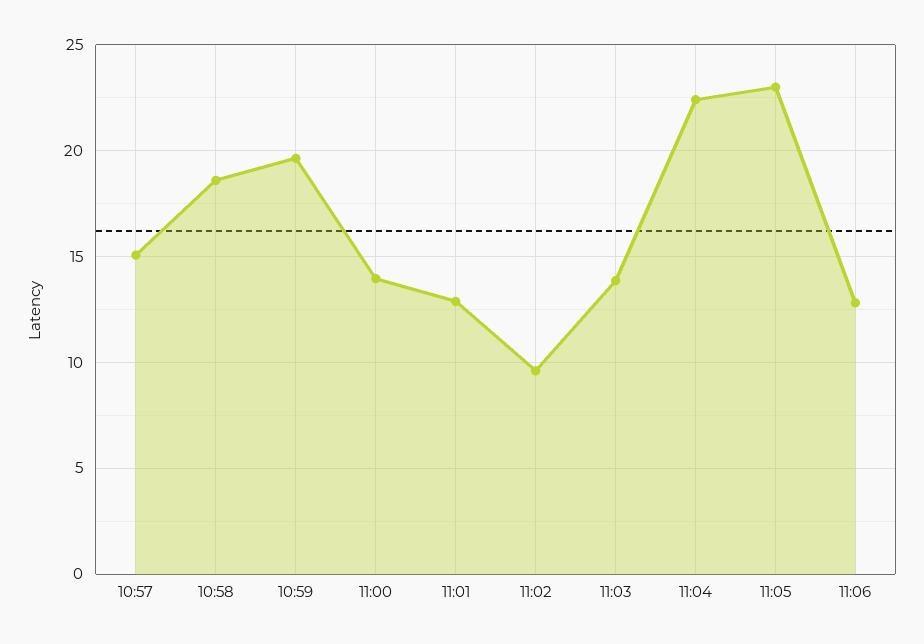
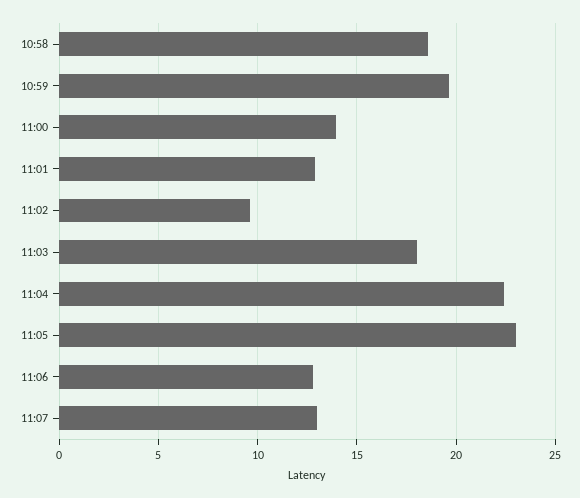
10:57: 15 -> none
11:03: 14 -> 18
11:07: none -> 13

